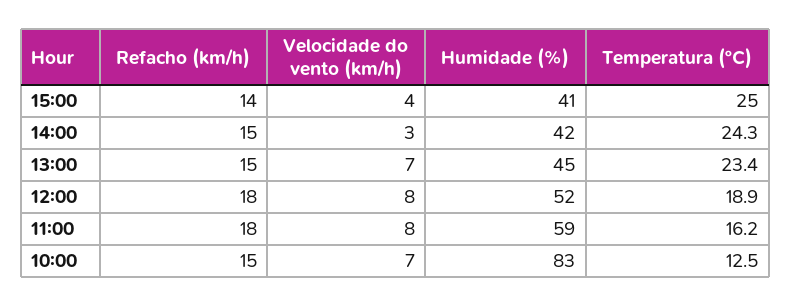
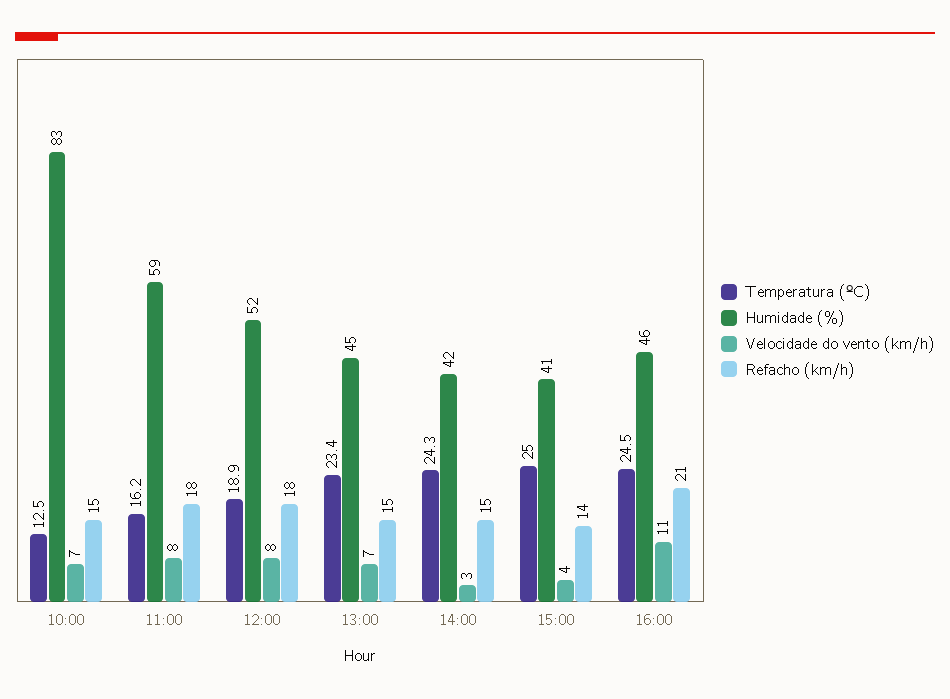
Temperatura (ºC), 16:00: none -> 24.5
Humidade (%), 16:00: none -> 46
Velocidade do vento (km/h), 16:00: none -> 11
Refacho (km/h), 16:00: none -> 21

